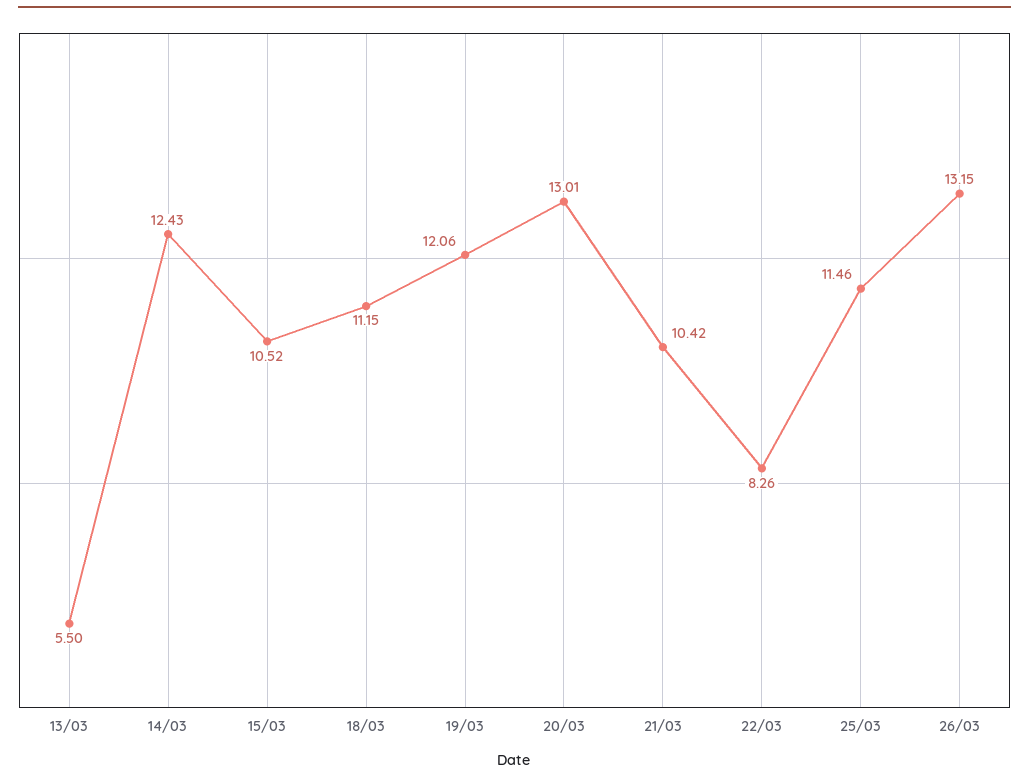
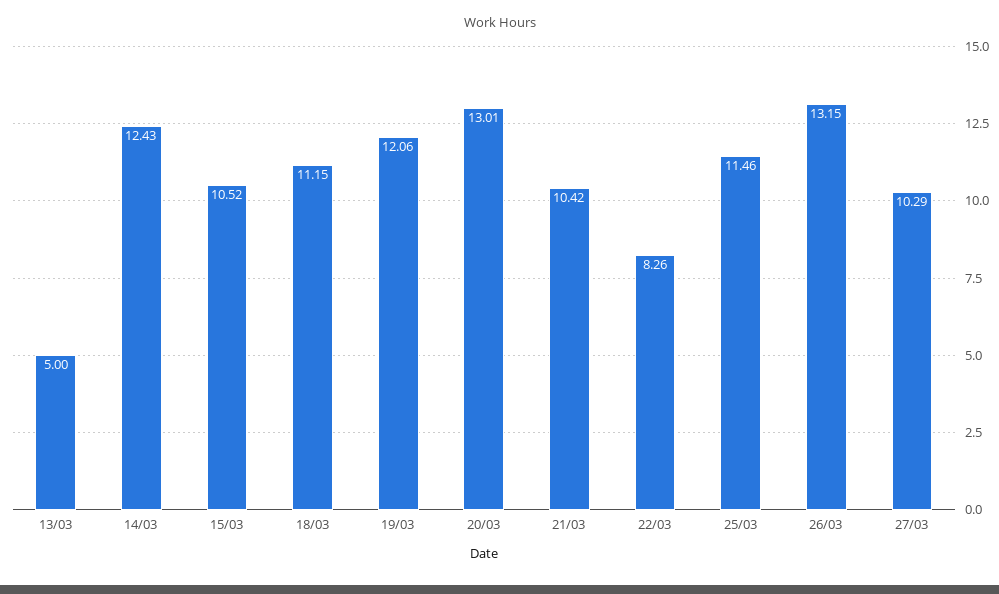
13/03: 5.5 -> 5
27/03: none -> 10.29

